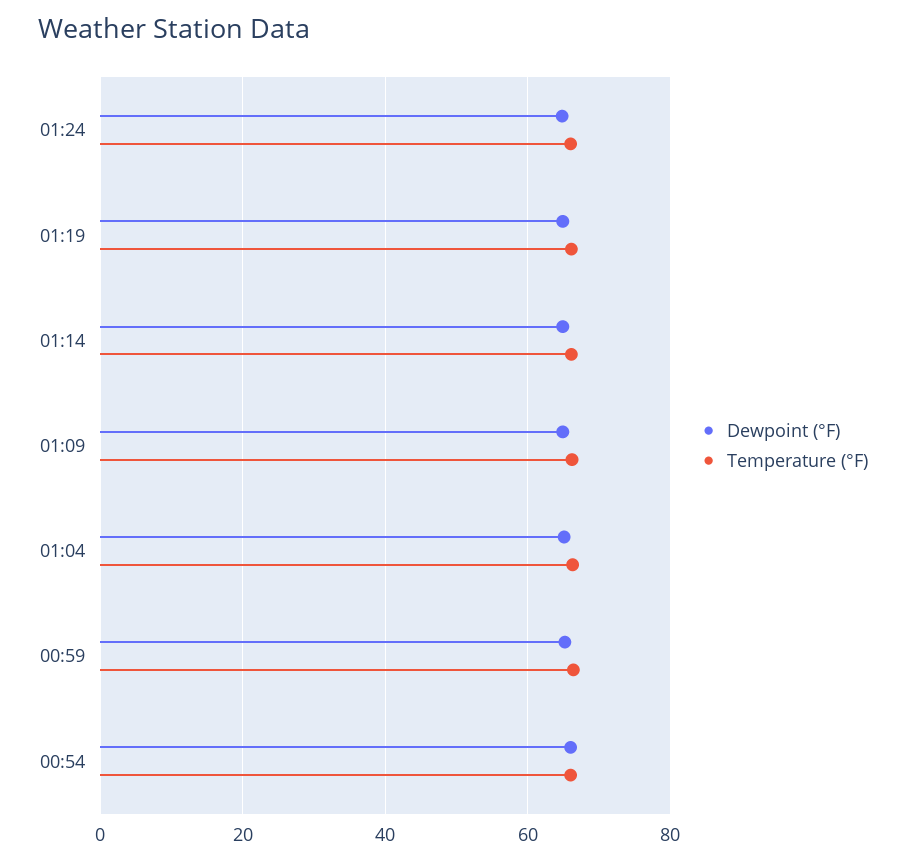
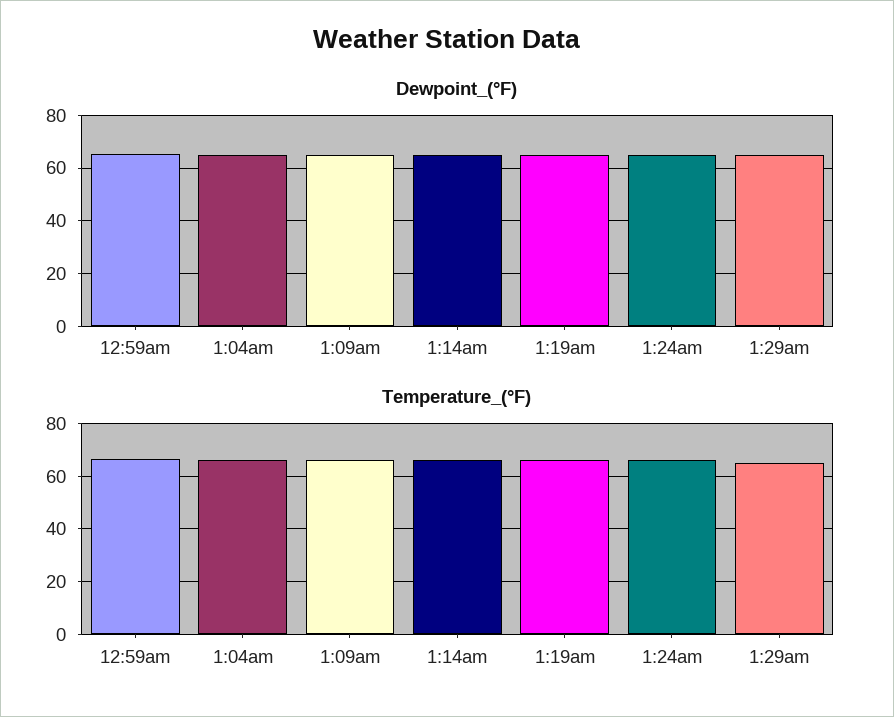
Dewpoint (°F), 00:54: 66 -> none
Temperature (°F), 00:54: 66 -> none
Dewpoint (°F), 1:29am: none -> 65
Temperature (°F), 1:29am: none -> 65

